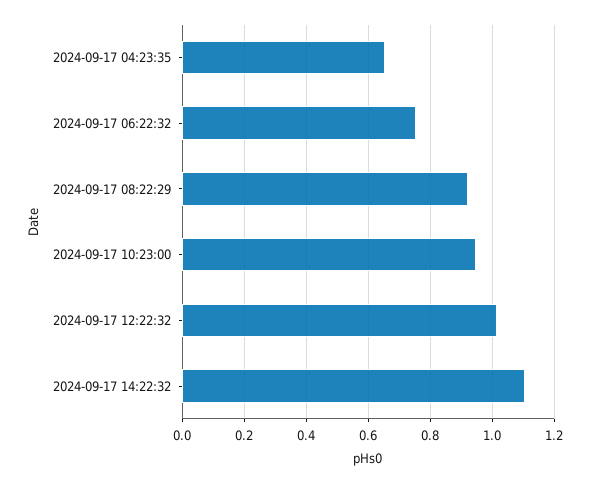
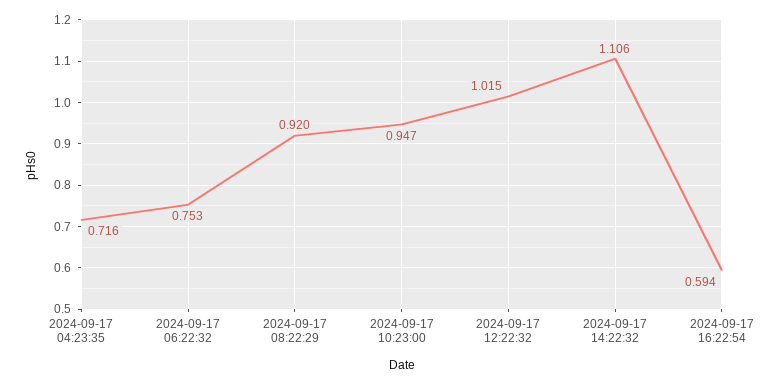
2024-09-17 04:23:35: 0.66 -> 0.716
2024-09-17 16:22:54: none -> 0.594

